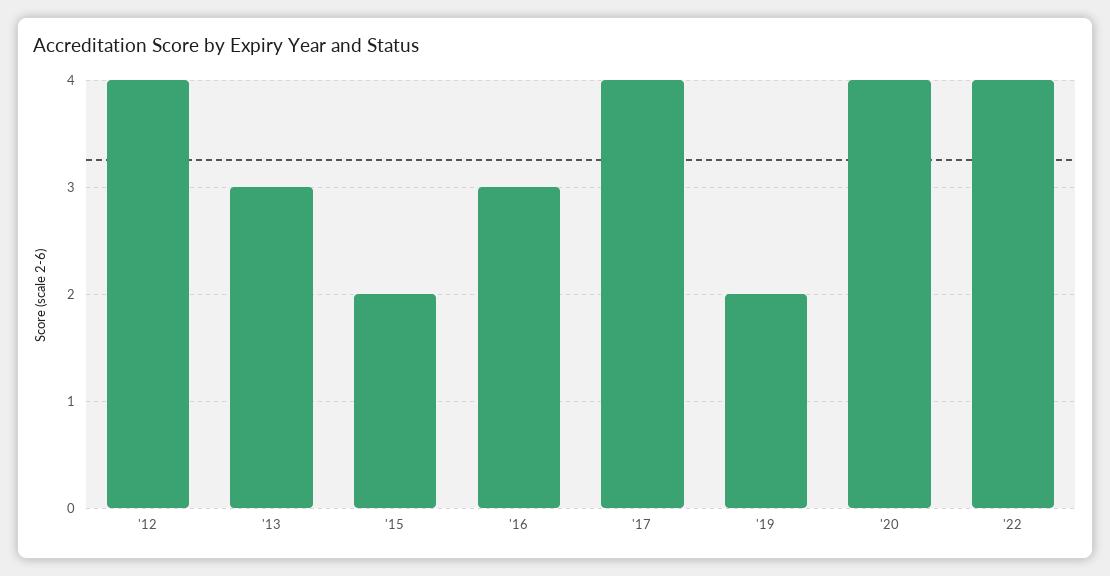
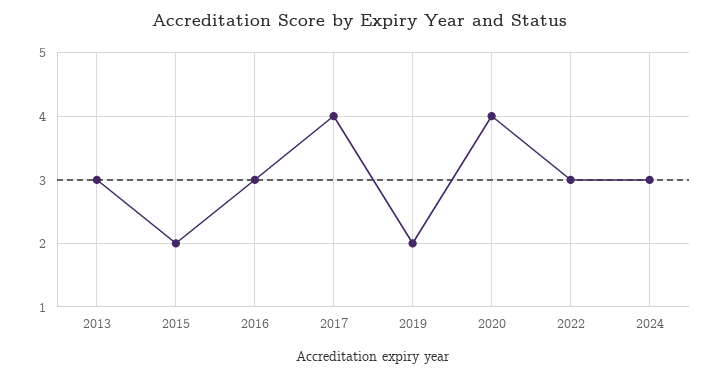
'12: 4 -> none
'22: 4 -> 3
2024: none -> 3

